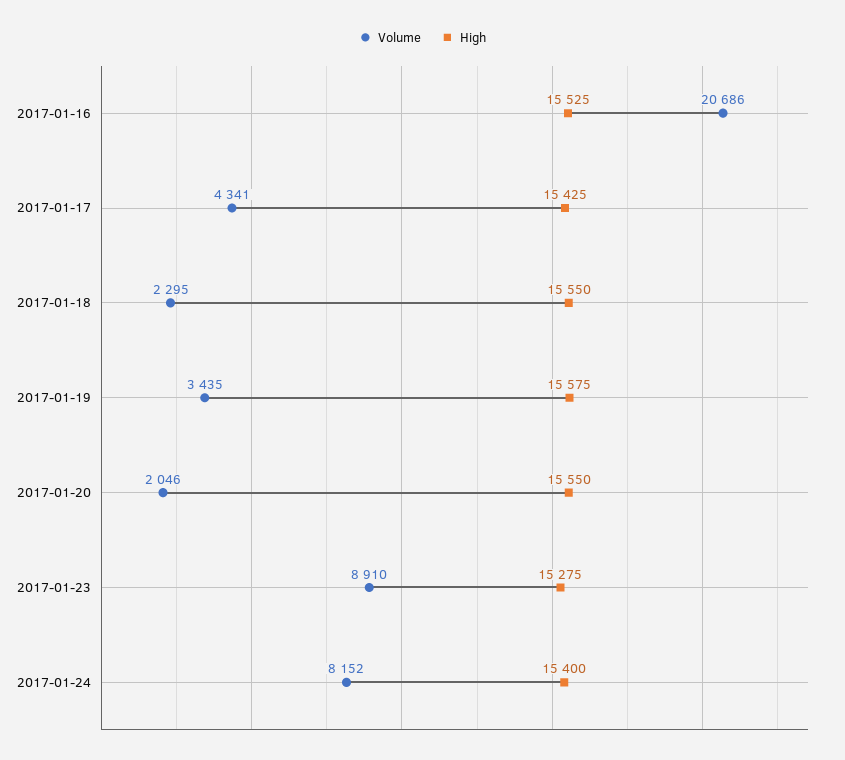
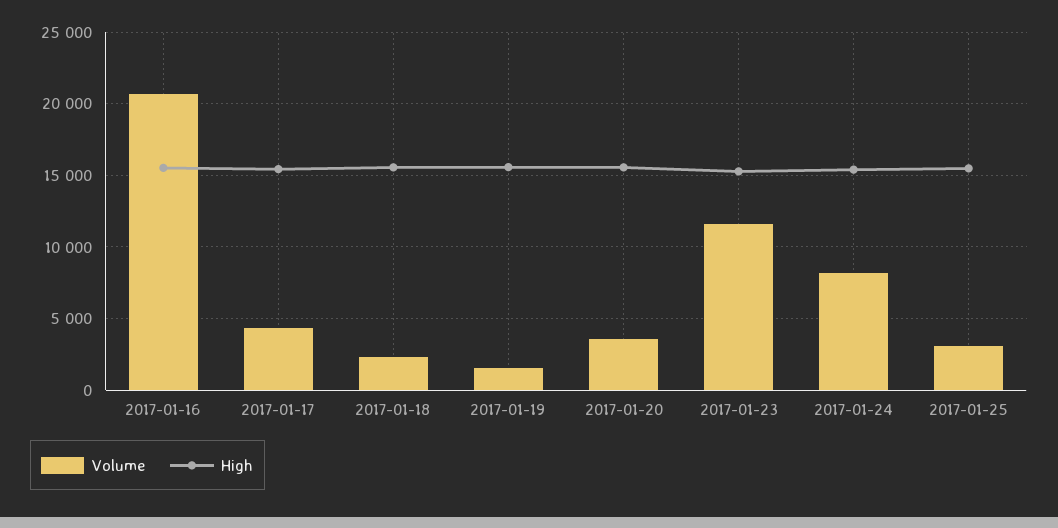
Volume, 2017-01-19: 3435 -> 1500
Volume, 2017-01-20: 2046 -> 3500
Volume, 2017-01-23: 8910 -> 11500
Volume, 2017-01-25: none -> 3000
High, 2017-01-25: none -> 15500

